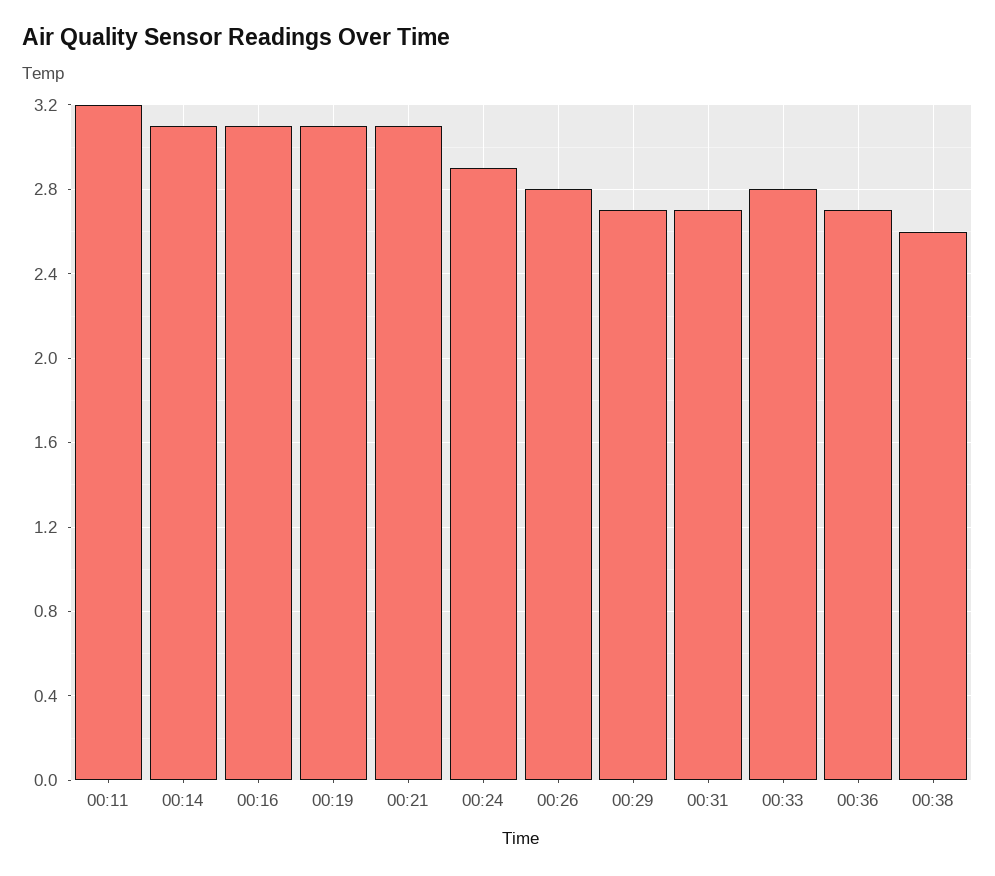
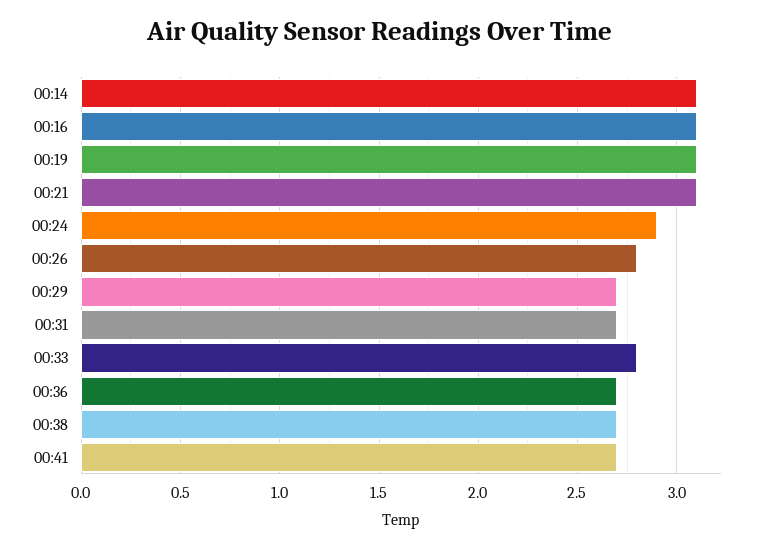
00:11: 3.2 -> none
00:38: 2.6 -> 2.7
00:41: none -> 2.7

